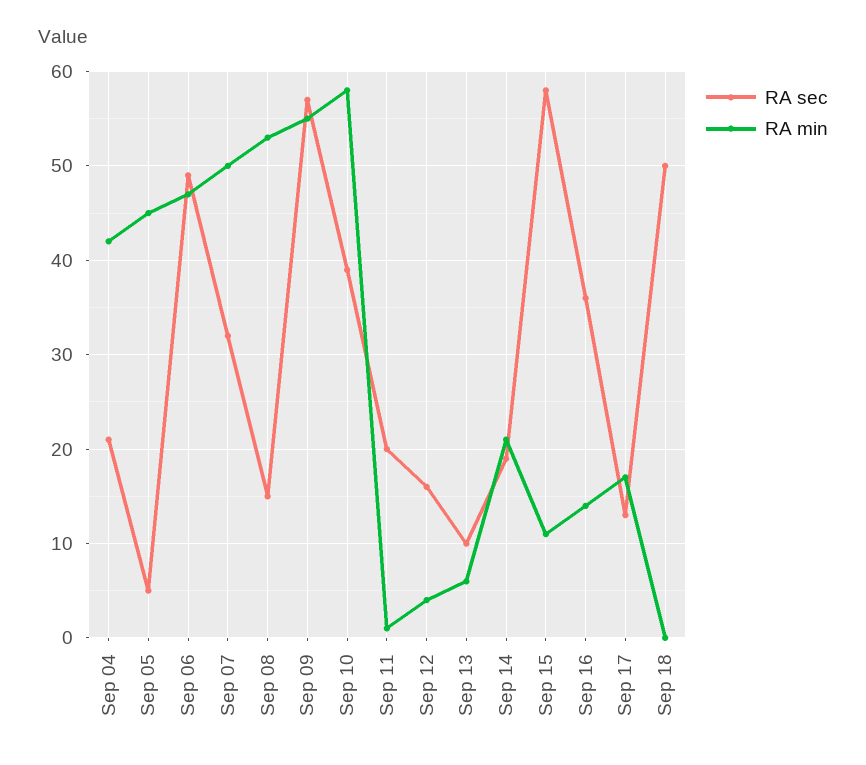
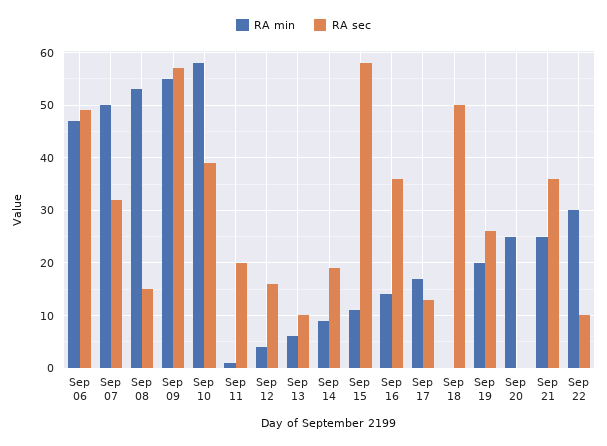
RA sec, Sep 04: 21 -> none
RA min, Sep 04: 42 -> none
RA sec, Sep 05: 5 -> none
RA min, Sep 05: 45 -> none
RA min, Sep 14: 21 -> 10
RA min, Sep 19: none -> 20
RA sec, Sep 19: none -> 25
RA min, Sep 20: none -> 25
RA sec, Sep 20: none -> 0
RA min, Sep 21: none -> 25
RA sec, Sep 21: none -> 35
RA min, Sep 22: none -> 30
RA sec, Sep 22: none -> 10

